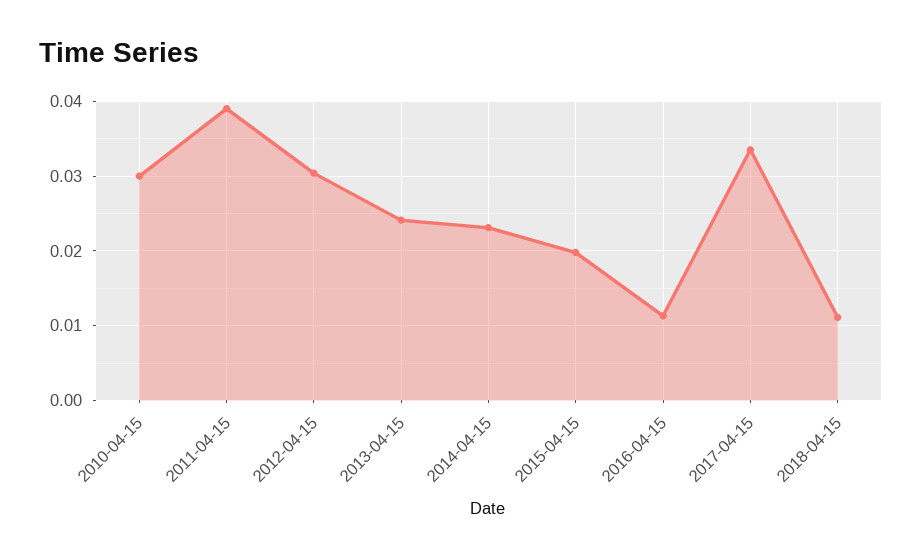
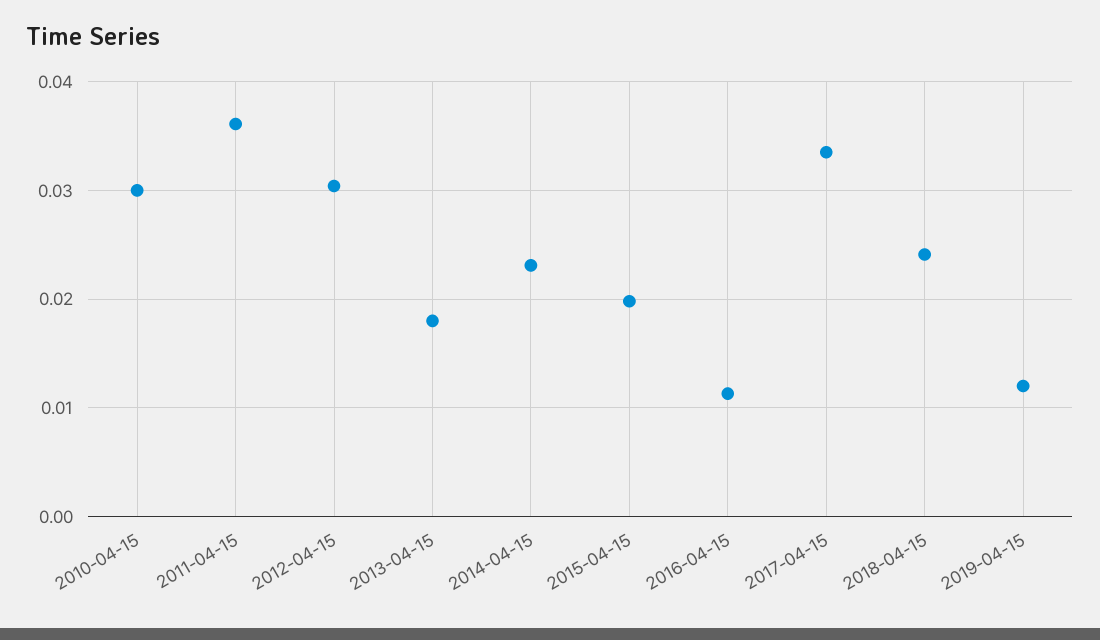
2011-04-15: 0.039 -> 0.036
2013-04-15: 0.024 -> 0.018
2018-04-15: 0.011 -> 0.024
2019-04-15: none -> 0.012

